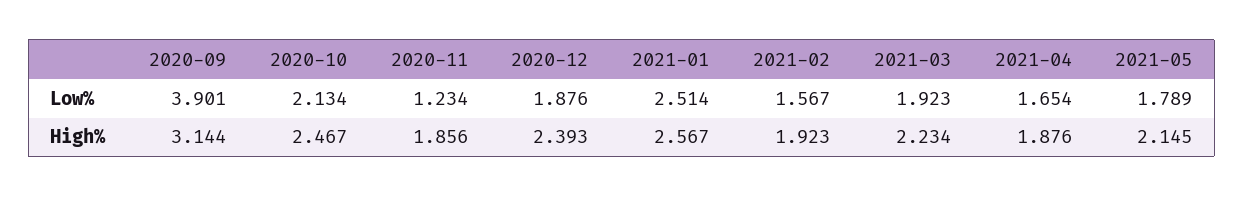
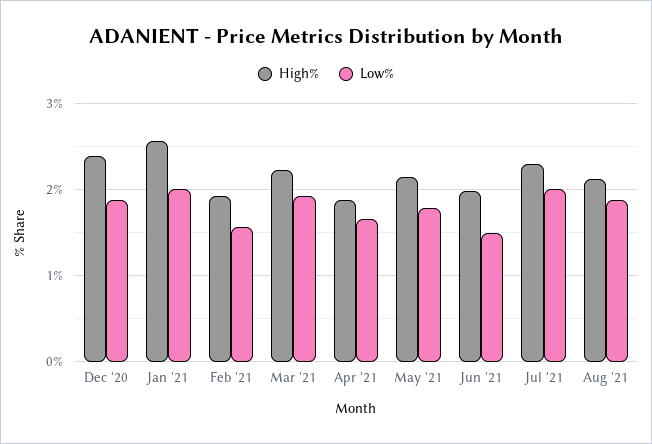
Low%, 2020-09: 3.901 -> none
Low%, 2020-10: 2.134 -> none
Low%, 2020-11: 1.234 -> none
Low%, 2021-01: 2.514 -> 2
High%, 2020-09: 3.144 -> none
High%, 2020-10: 2.467 -> none
High%, 2020-11: 1.856 -> none
High%, Jun '21: none -> 2
Low%, Jun '21: none -> 1.5
High%, Jul '21: none -> 2.3
Low%, Jul '21: none -> 2
High%, Aug '21: none -> 2.1
Low%, Aug '21: none -> 1.9

